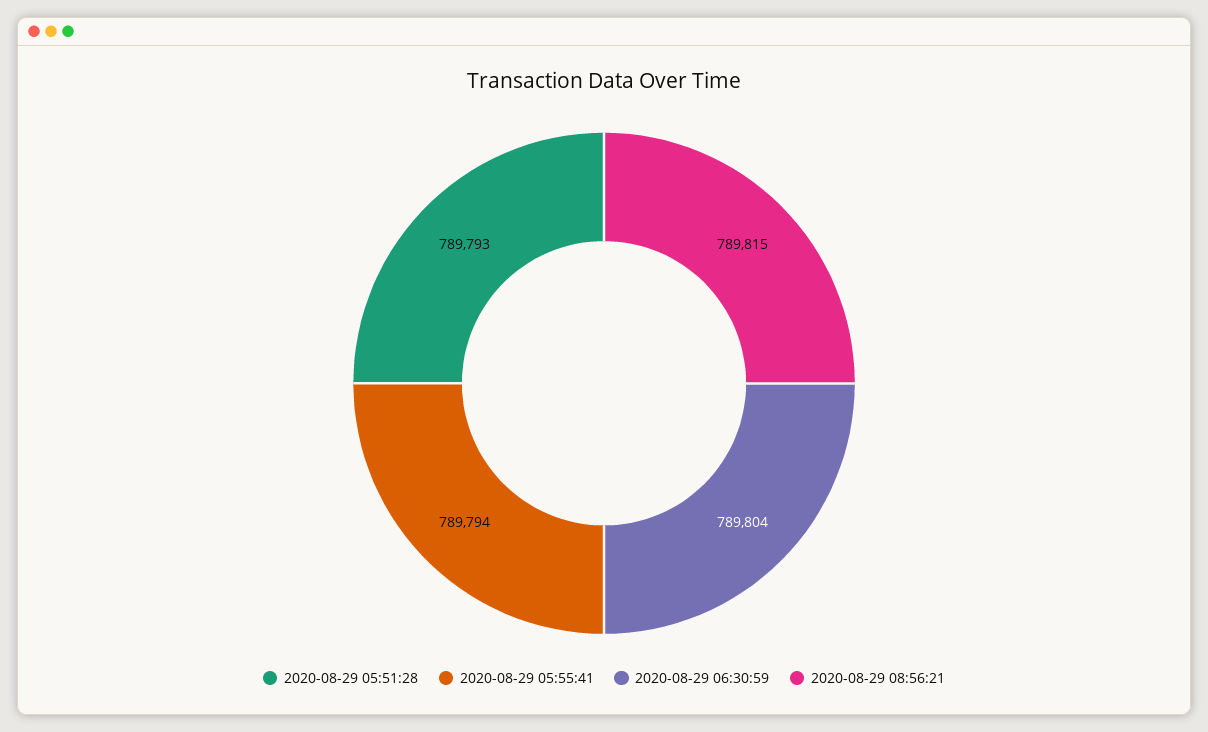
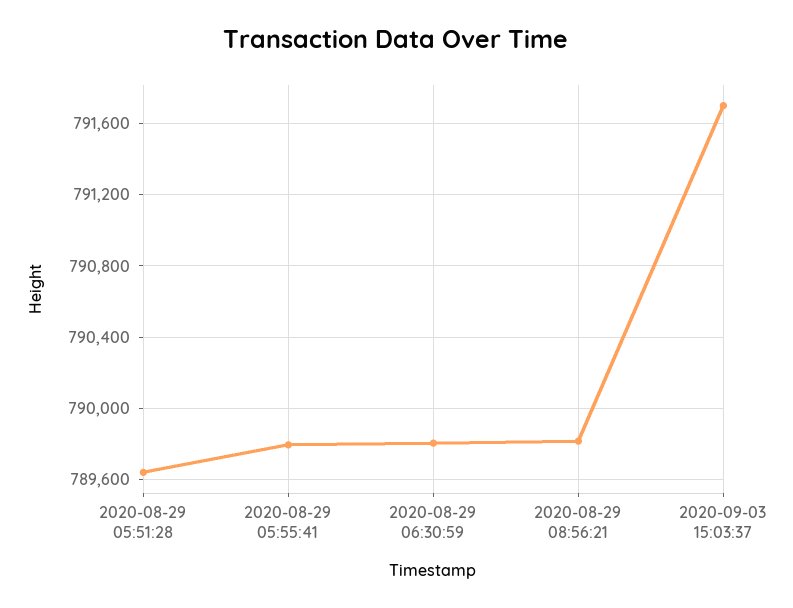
2020-08-29 05:51:28: 789793 -> 789650
2020-09-03 15:03:37: none -> 791700

